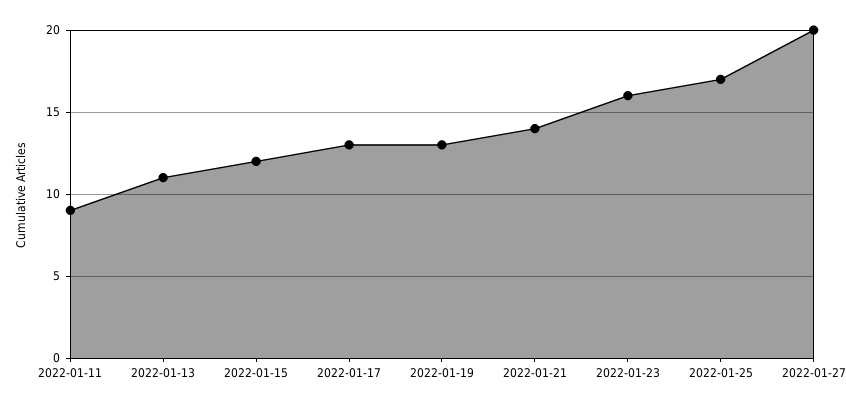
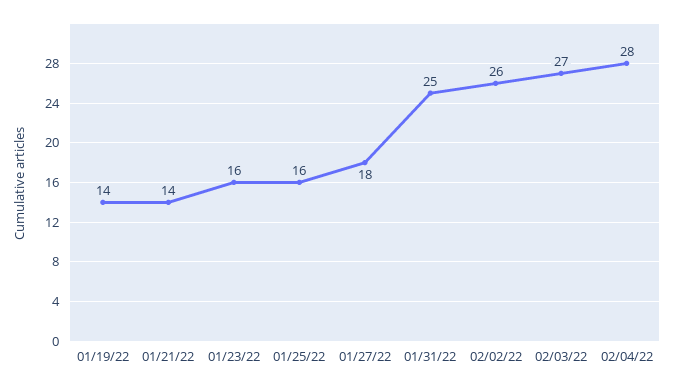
2022-01-11: 9 -> none
2022-01-13: 11 -> none
2022-01-15: 12 -> none
2022-01-17: 13 -> none
2022-01-19: 13 -> 14
2022-01-25: 17 -> 16
2022-01-27: 20 -> 18
01/31/22: none -> 25
02/02/22: none -> 26
02/03/22: none -> 27
02/04/22: none -> 28

